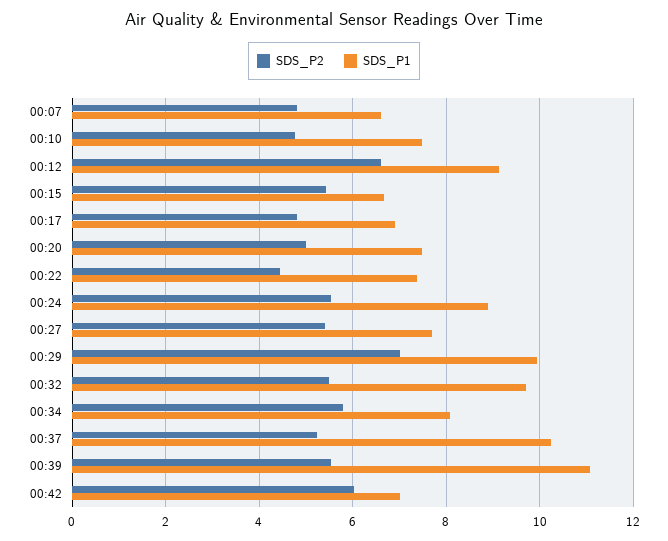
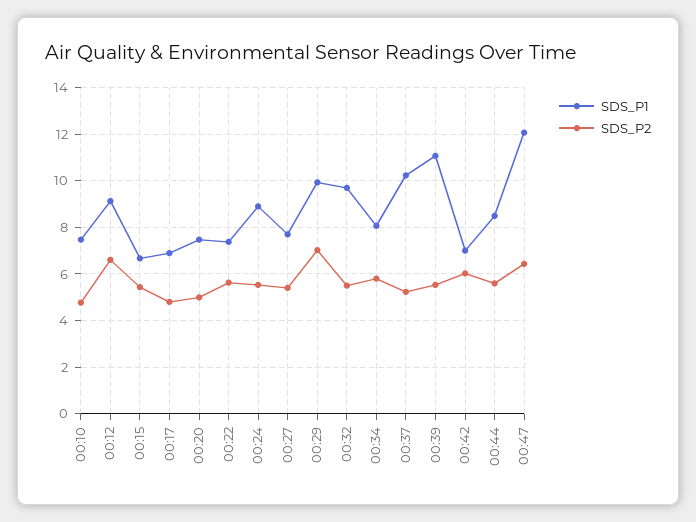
SDS_P2, 00:07: 4.8 -> none
SDS_P1, 00:07: 6.6 -> none
SDS_P2, 00:22: 4.4 -> 5.5
SDS_P1, 00:44: none -> 8.5
SDS_P2, 00:44: none -> 5.5
SDS_P1, 00:47: none -> 12
SDS_P2, 00:47: none -> 6.5

